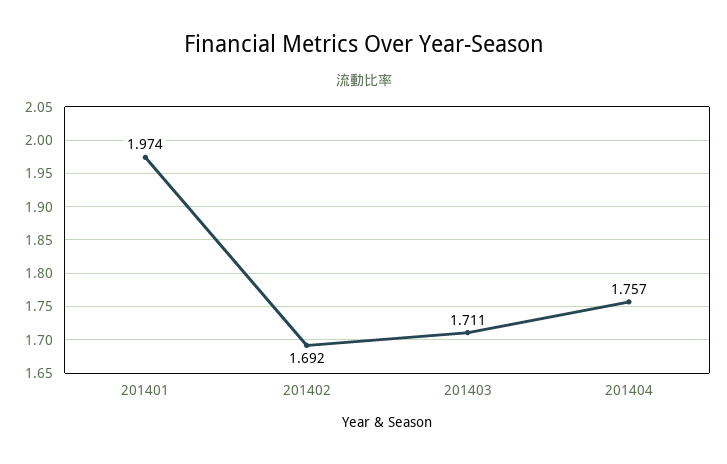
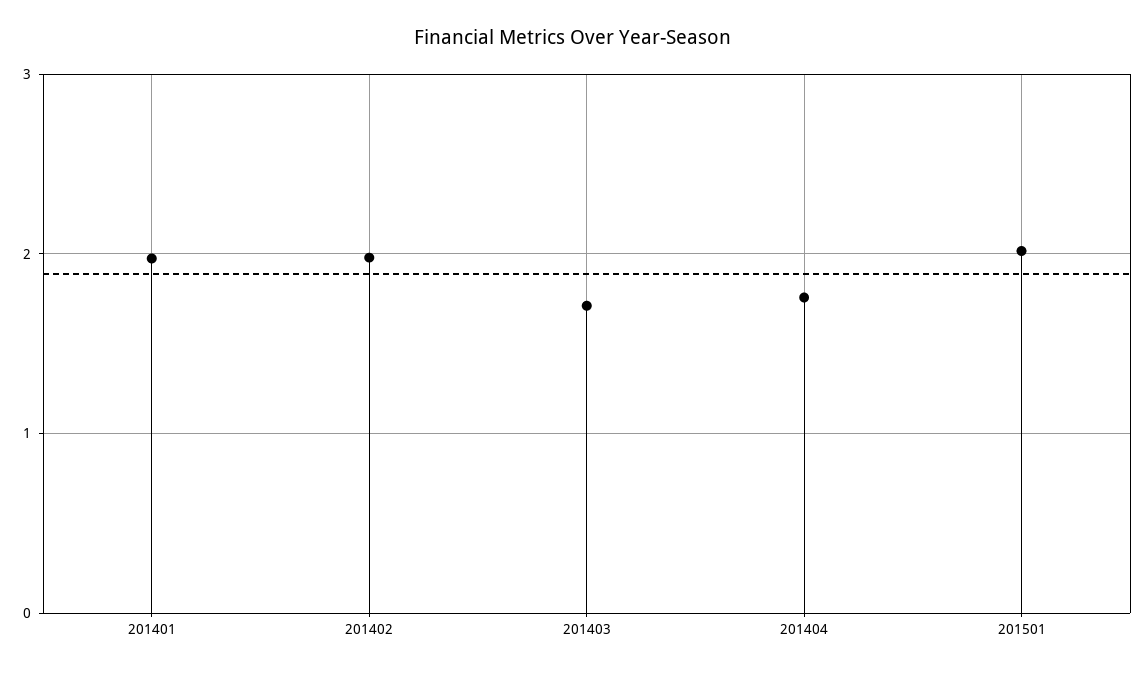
201402: 1.692 -> 2
201501: none -> 2

